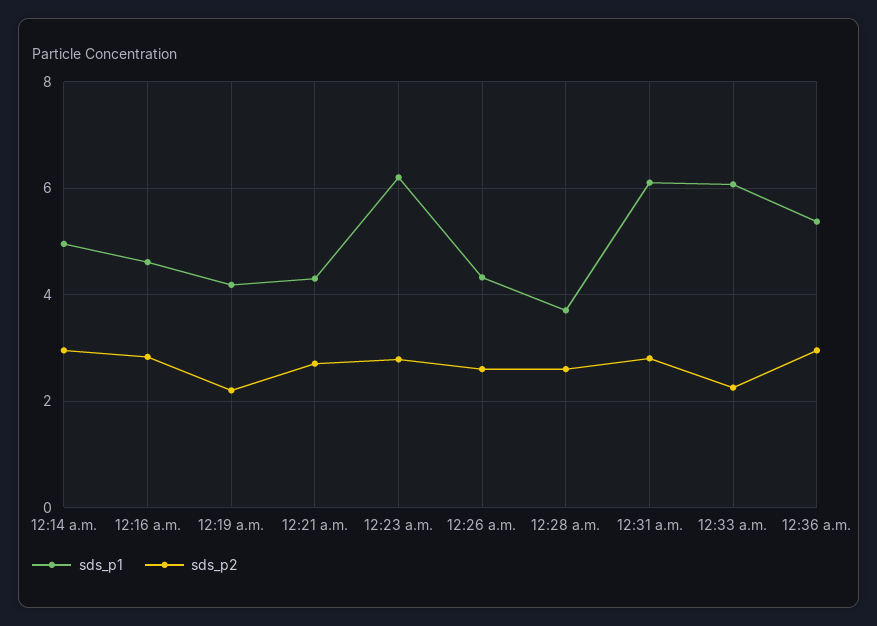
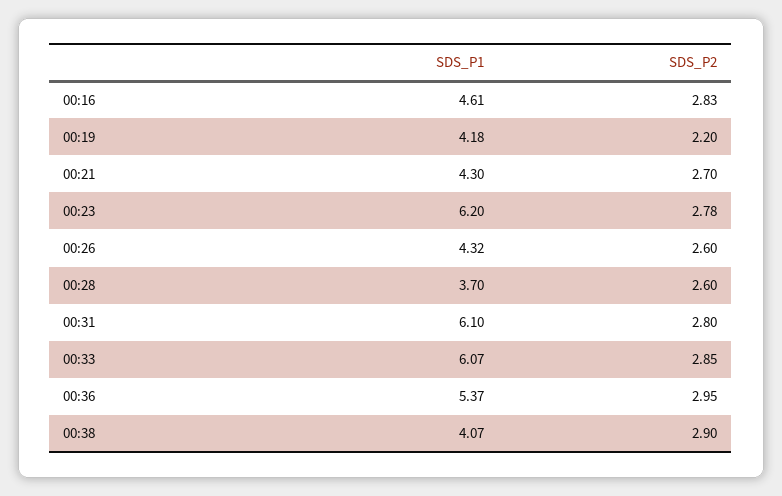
sds_p1, 12:14 a.m.: 5 -> none
sds_p2, 12:14 a.m.: 3 -> none
sds_p2, 12:33 a.m.: 2.2 -> 2.85
sds_p1, 00:38: none -> 4.07
sds_p2, 00:38: none -> 2.9

